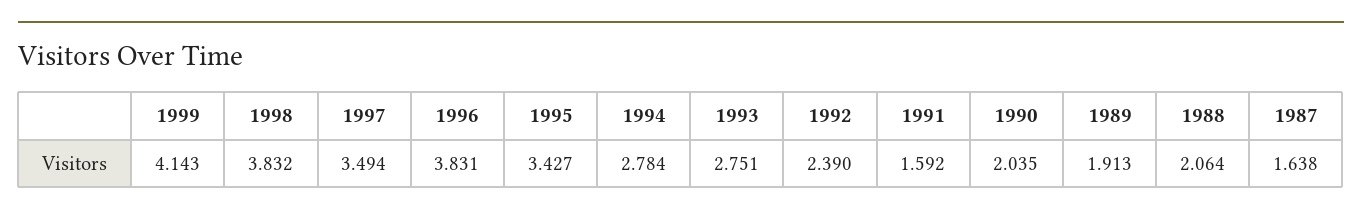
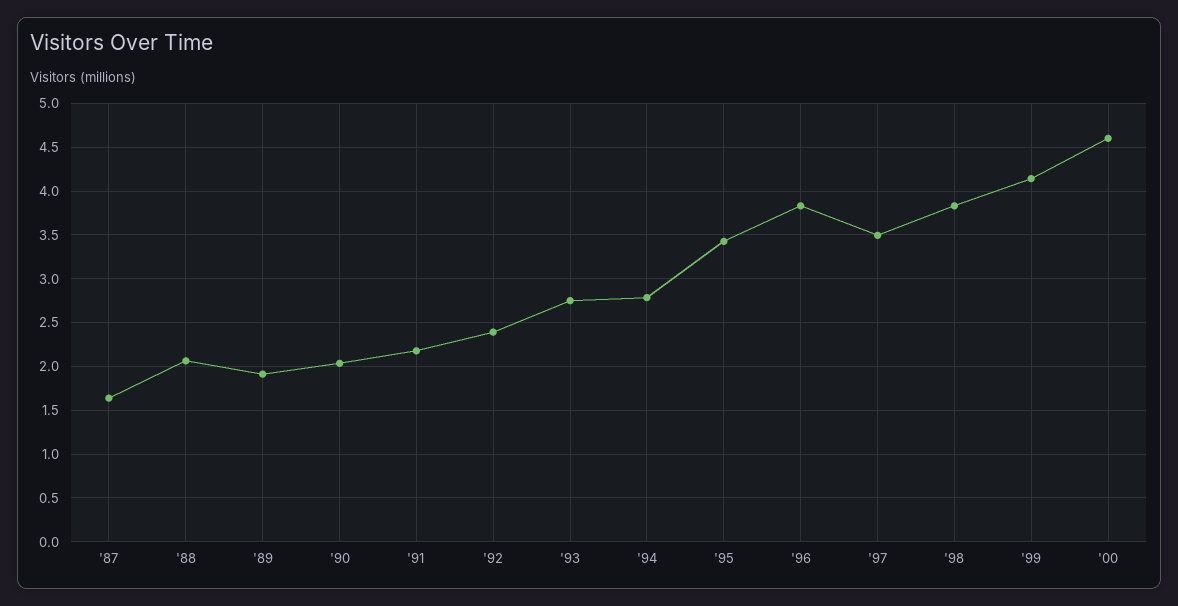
1991: 1.592 -> 2.2
'00: none -> 4.6

